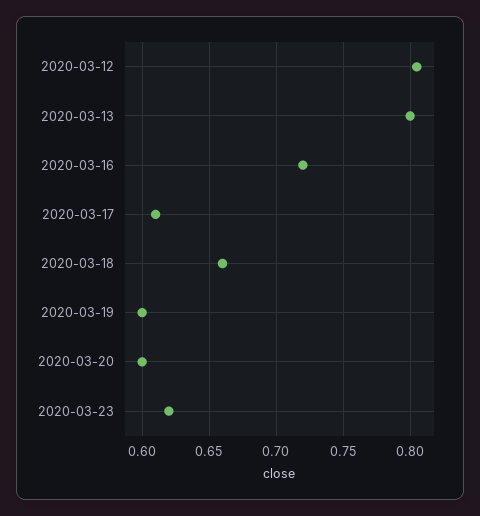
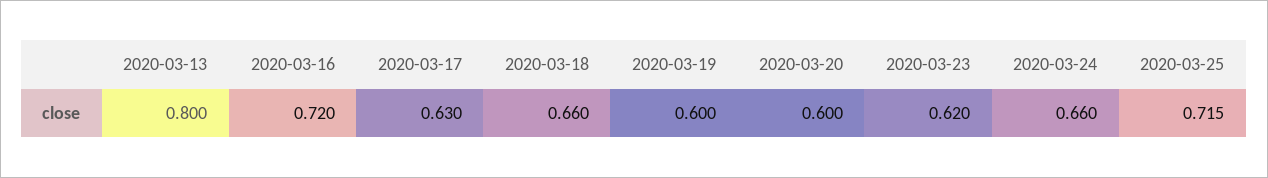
2020-03-12: 0.805 -> none
2020-03-17: 0.61 -> 0.63
2020-03-24: none -> 0.66
2020-03-25: none -> 0.715

